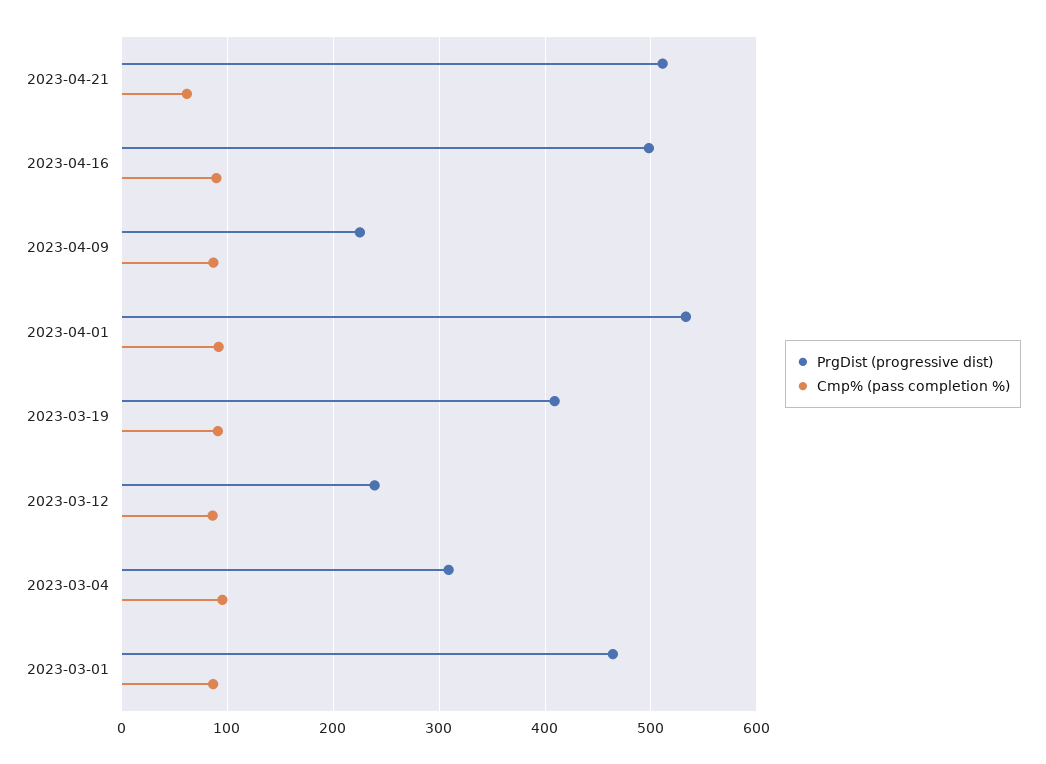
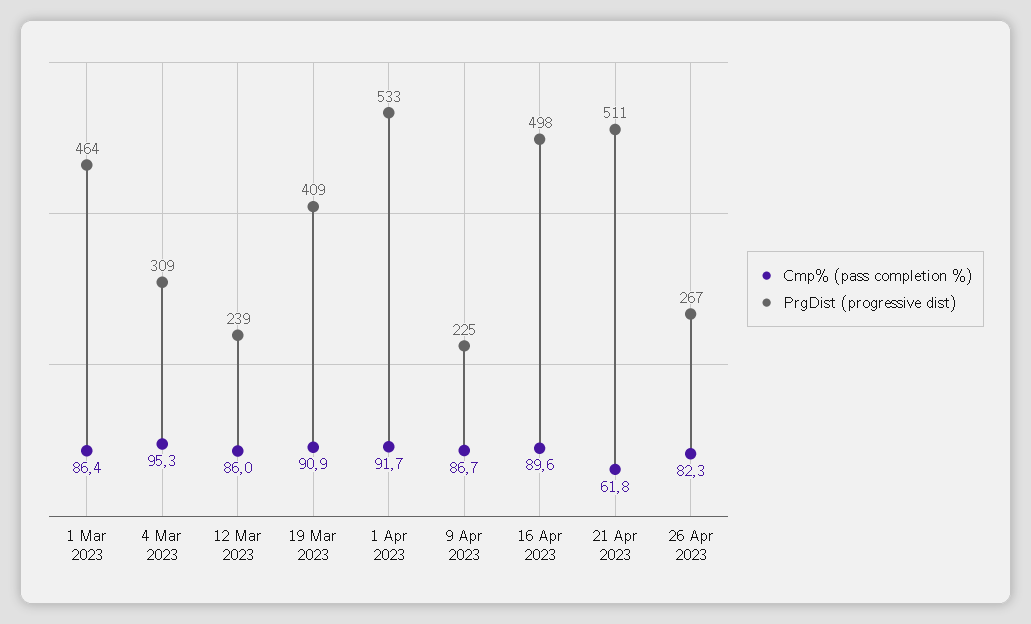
Cmp% (pass completion %), 26 Apr 2023: none -> 82.3
PrgDist (progressive dist), 26 Apr 2023: none -> 267

